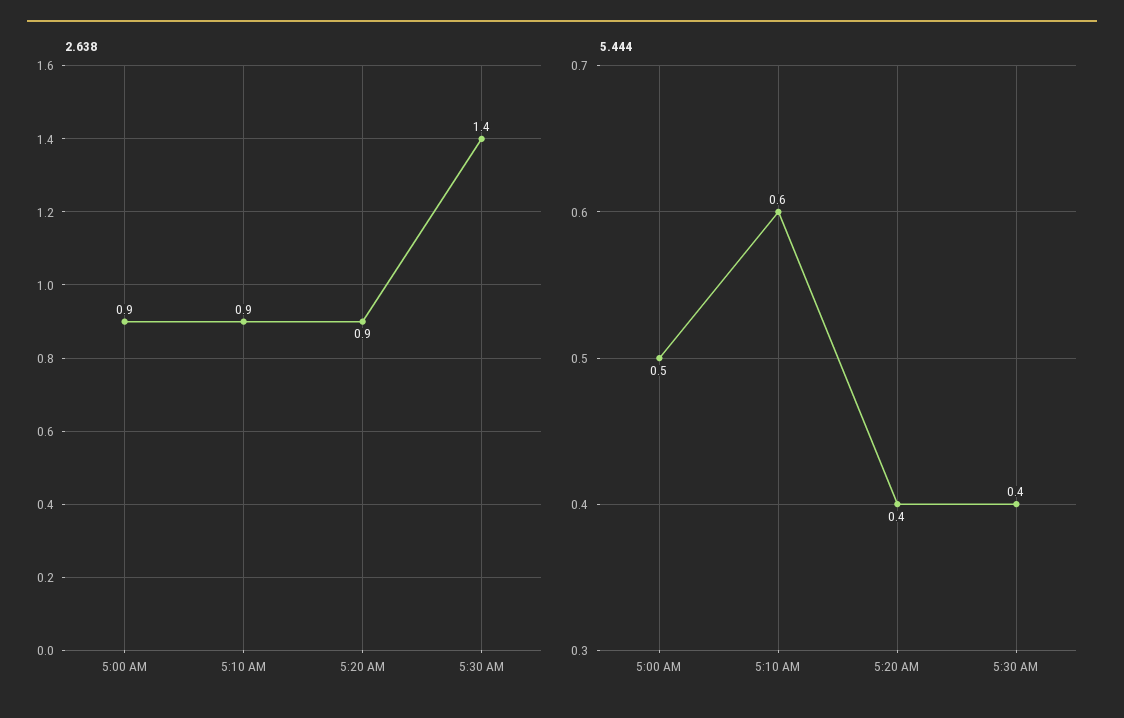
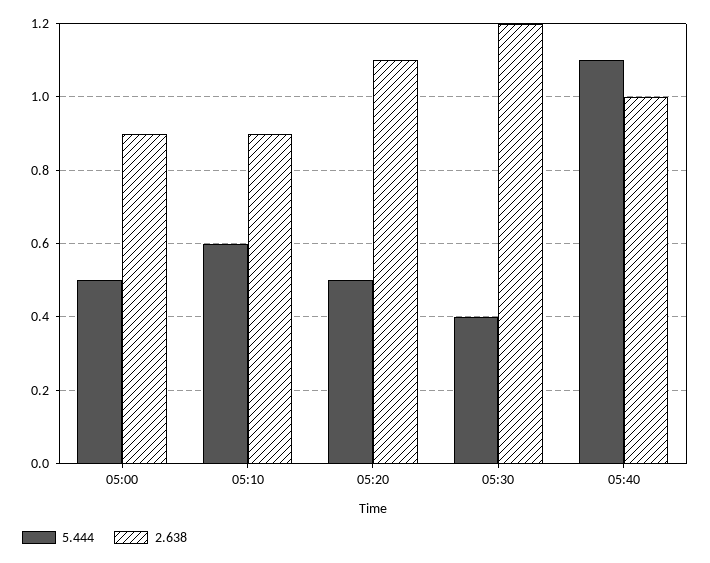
2.638, 5:20 AM: 0.9 -> 1.1
2.638, 5:30 AM: 1.4 -> 1.2
5.444, 5:20 AM: 0.4 -> 0.5
5.444, 05:40: none -> 1.1
2.638, 05:40: none -> 1

